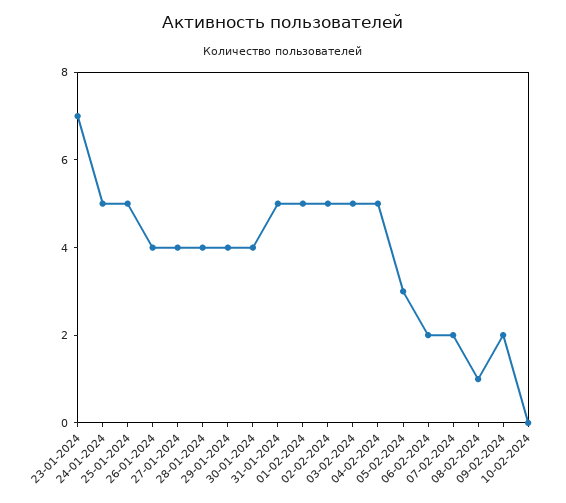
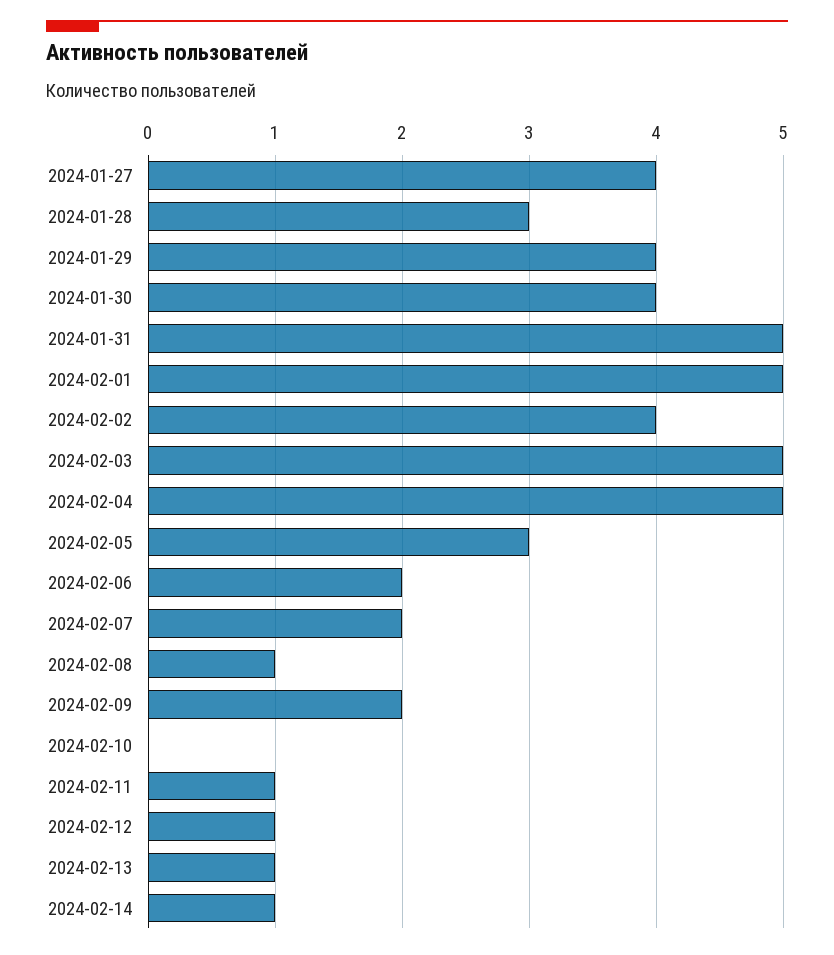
23-01-2024: 7 -> none
24-01-2024: 5 -> none
25-01-2024: 5 -> none
26-01-2024: 4 -> none
28-01-2024: 4 -> 3
02-02-2024: 5 -> 4
2024-02-11: none -> 1
2024-02-12: none -> 1
2024-02-13: none -> 1
2024-02-14: none -> 1

